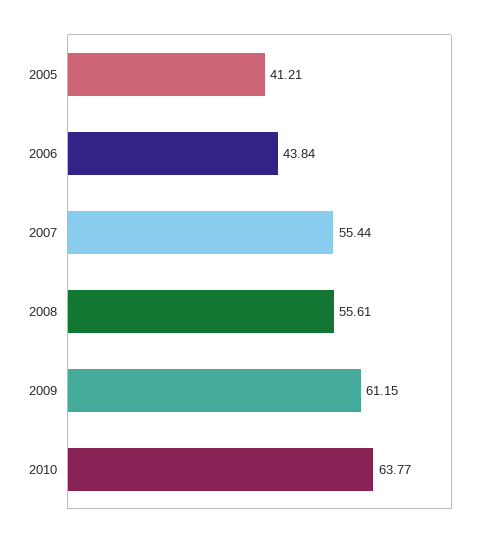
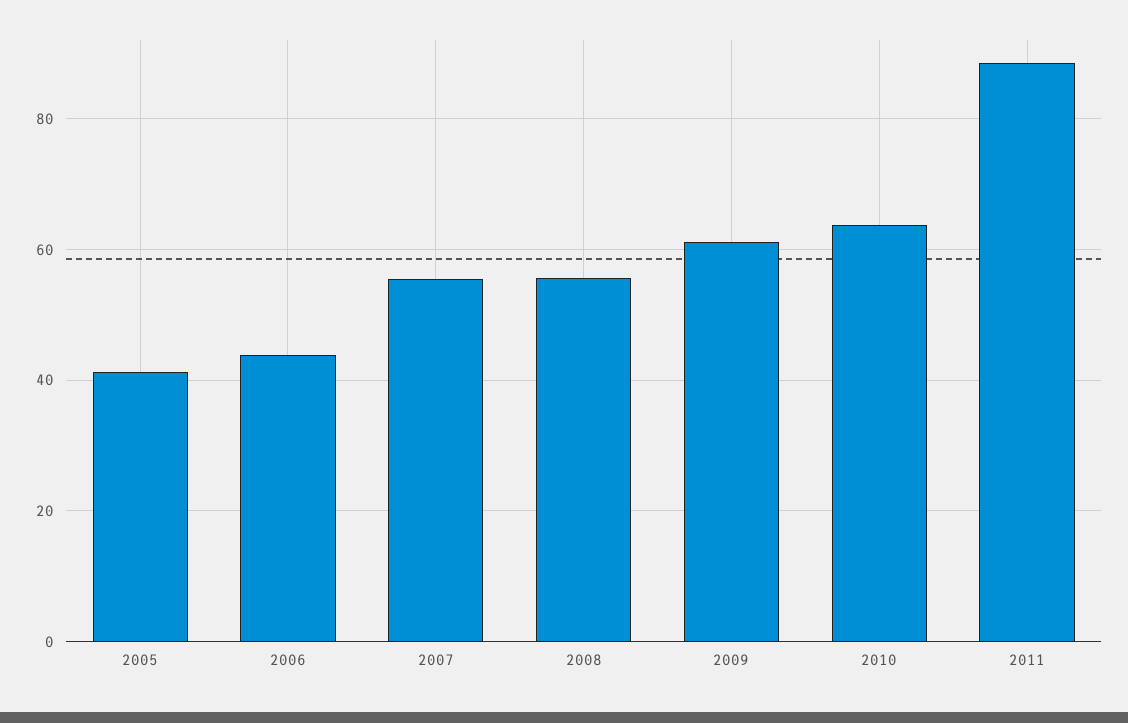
2011: none -> 88

